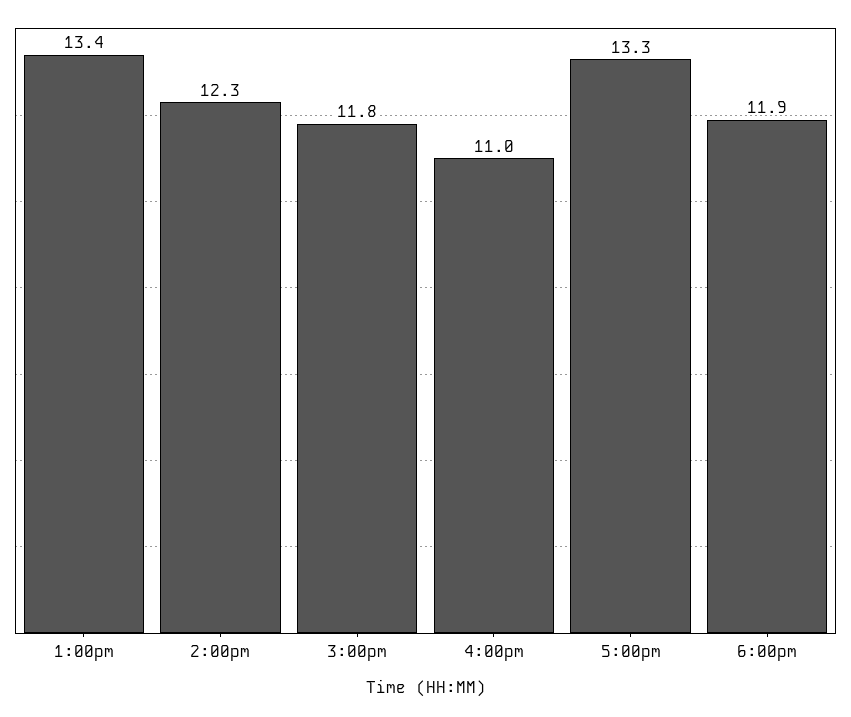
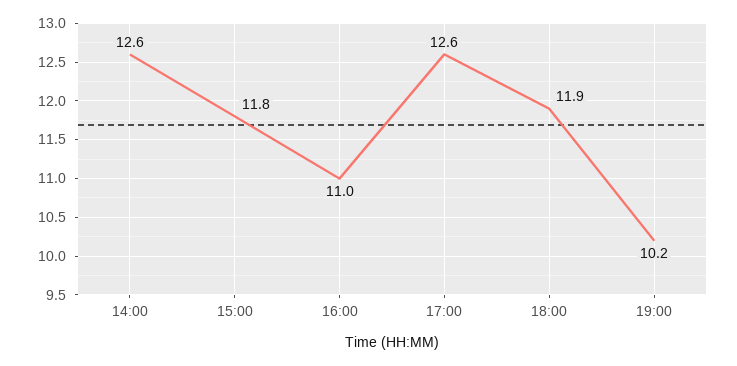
1:00pm: 13.4 -> none
2:00pm: 12.3 -> 12.6
5:00pm: 13.3 -> 12.6
19:00: none -> 10.2

